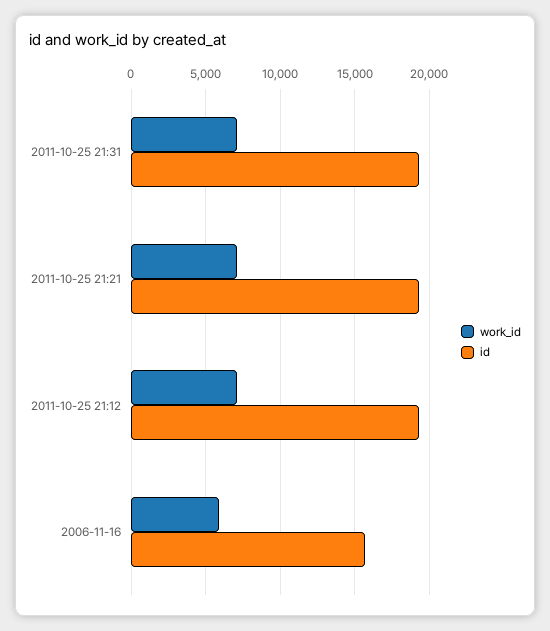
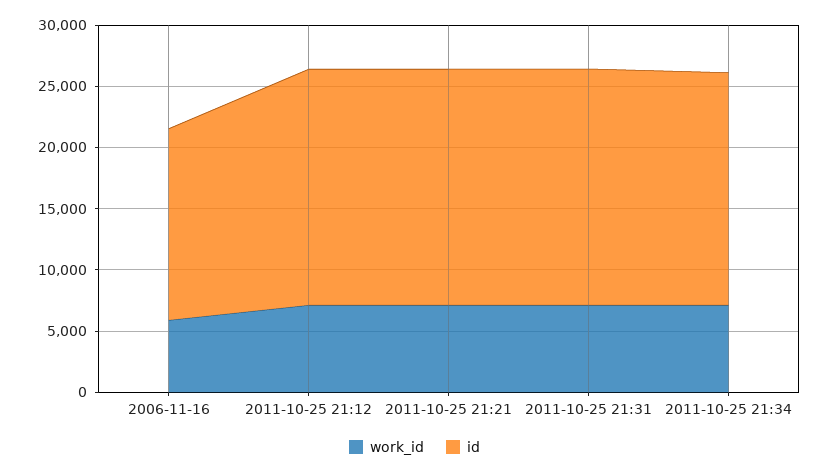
work_id, 2011-10-25 21:34: none -> 7000
id, 2011-10-25 21:34: none -> 19000

